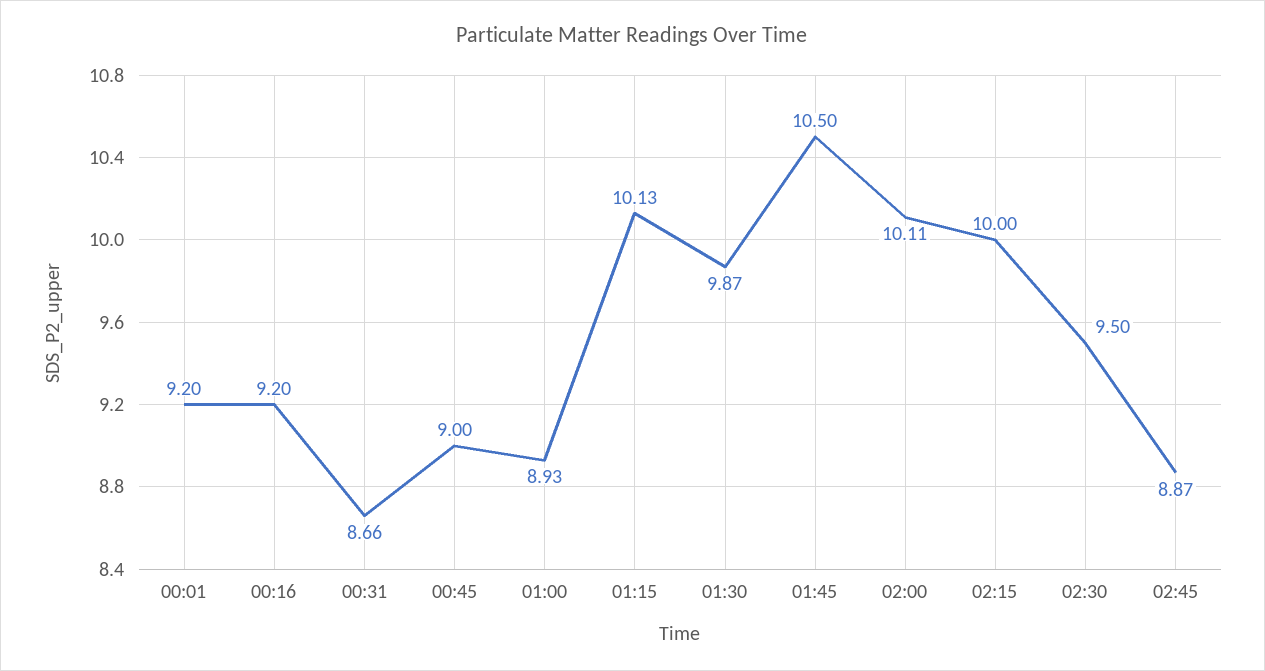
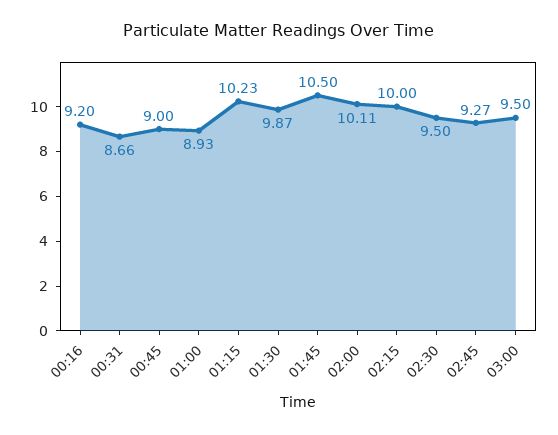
00:01: 9.2 -> none
01:15: 10.13 -> 10.23
02:45: 8.87 -> 9.27
03:00: none -> 9.5

